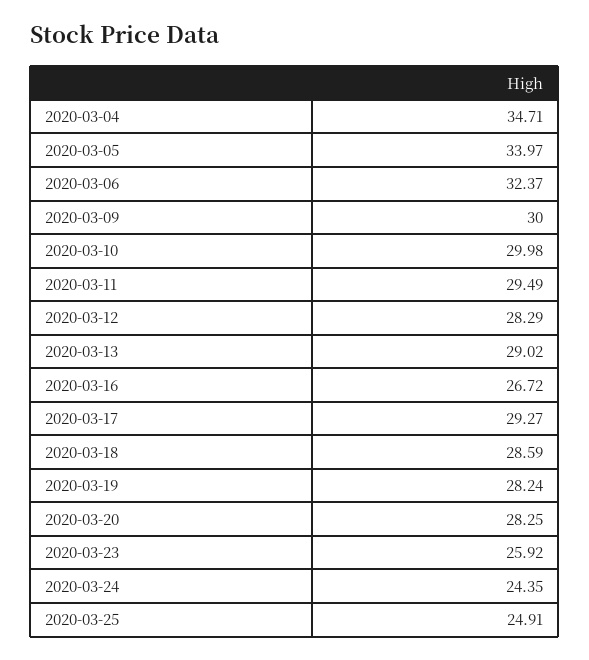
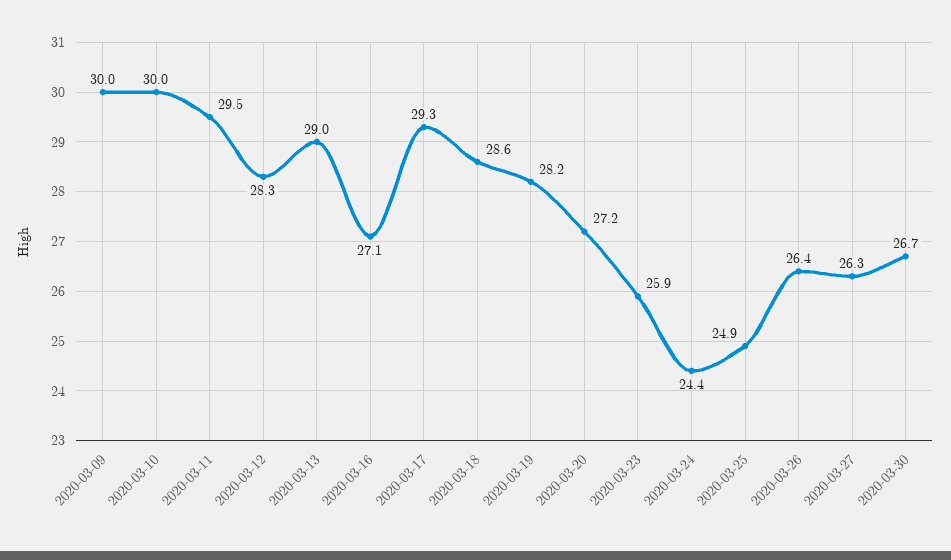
2020-03-04: 34.71 -> none
2020-03-05: 33.97 -> none
2020-03-06: 32.37 -> none
2020-03-16: 26.72 -> 27.1
2020-03-20: 28.25 -> 27.2
2020-03-26: none -> 26.4
2020-03-27: none -> 26.3
2020-03-30: none -> 26.7

